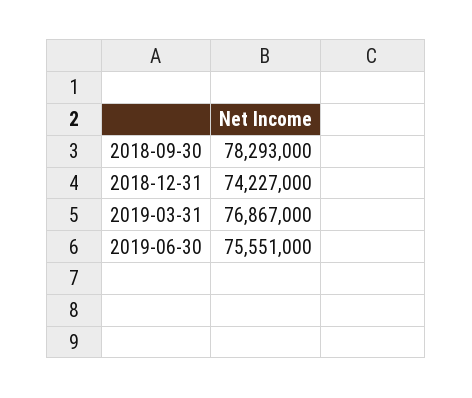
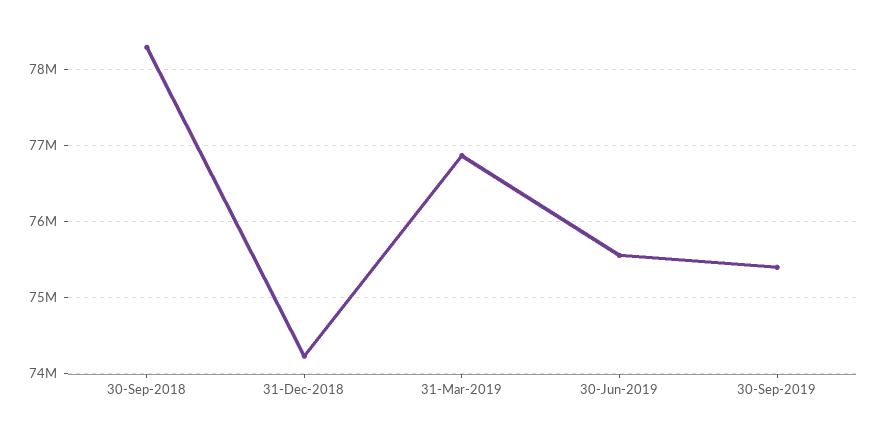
30-Sep-2019: none -> 75400000

